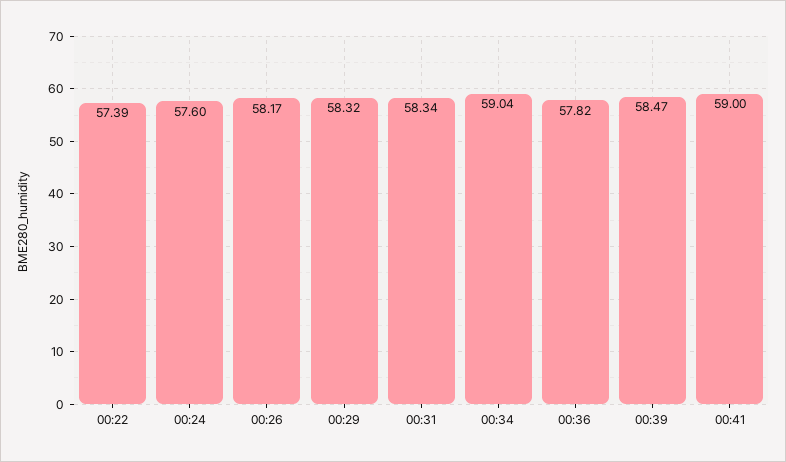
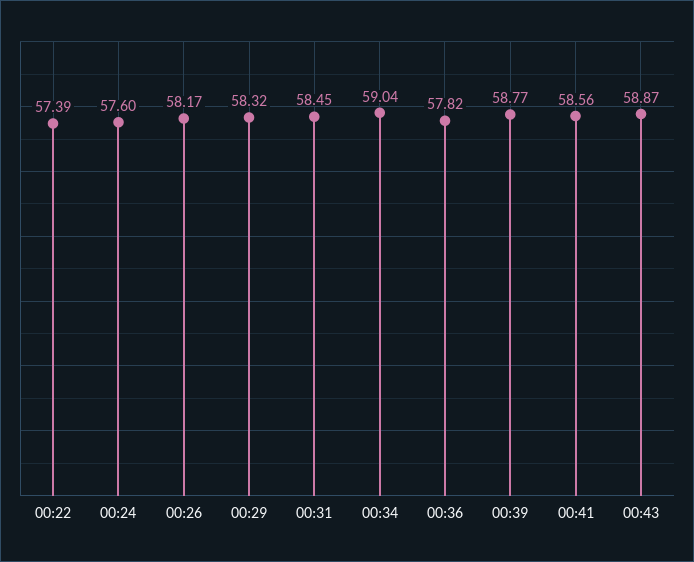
00:31: 58.34 -> 58.45
00:39: 58.47 -> 58.77
00:41: 59 -> 58.56
00:43: none -> 58.87

